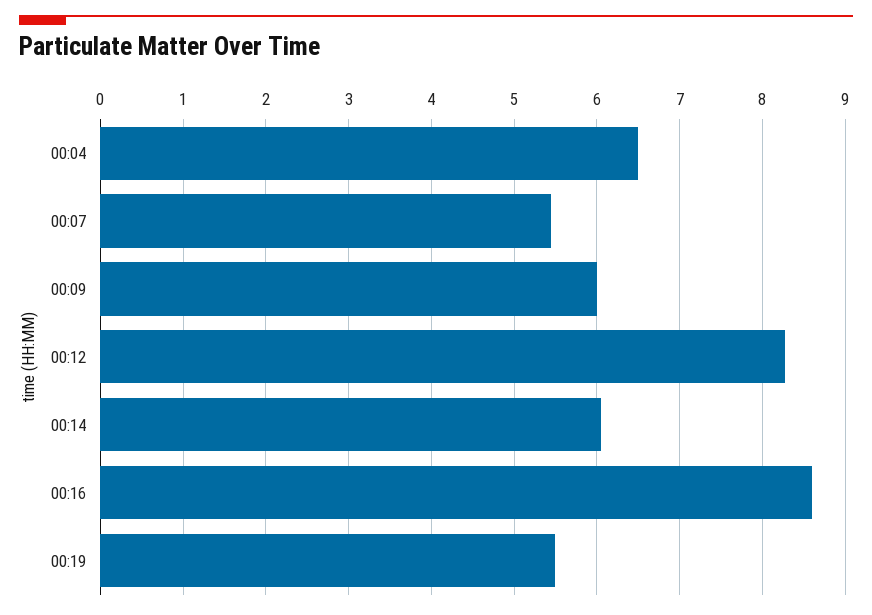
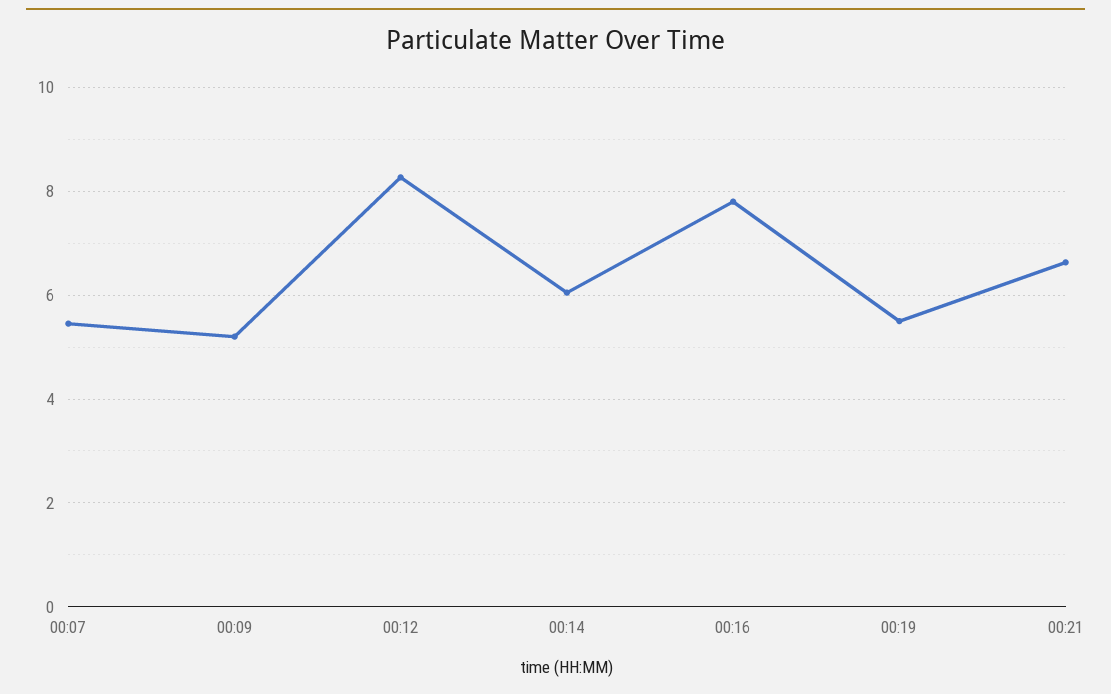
00:04: 6.5 -> none
00:09: 6 -> 5.2
00:16: 8.6 -> 7.8
00:21: none -> 6.6

